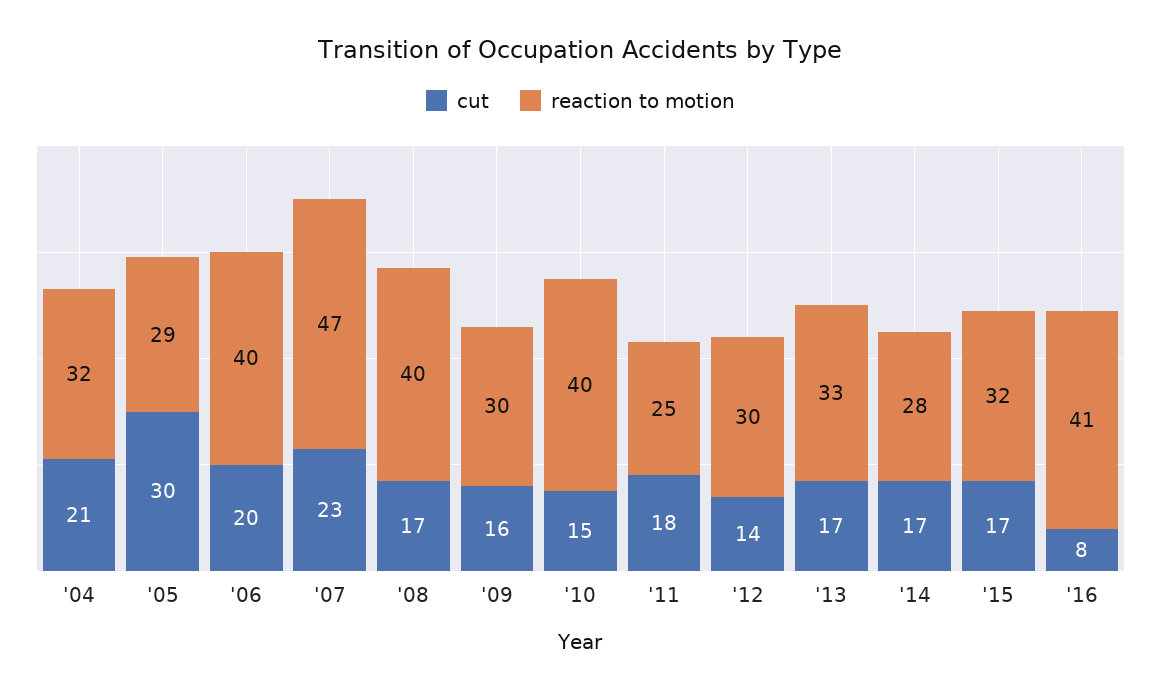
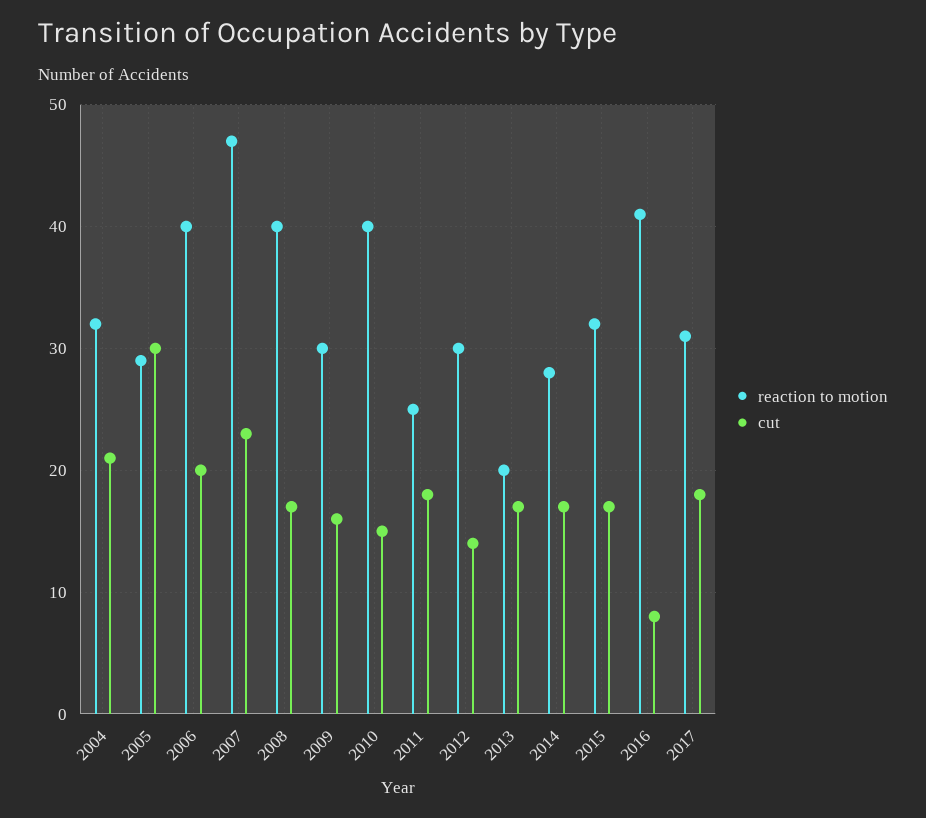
reaction to motion, '13: 33 -> 20
reaction to motion, 2017: none -> 31
cut, 2017: none -> 18

